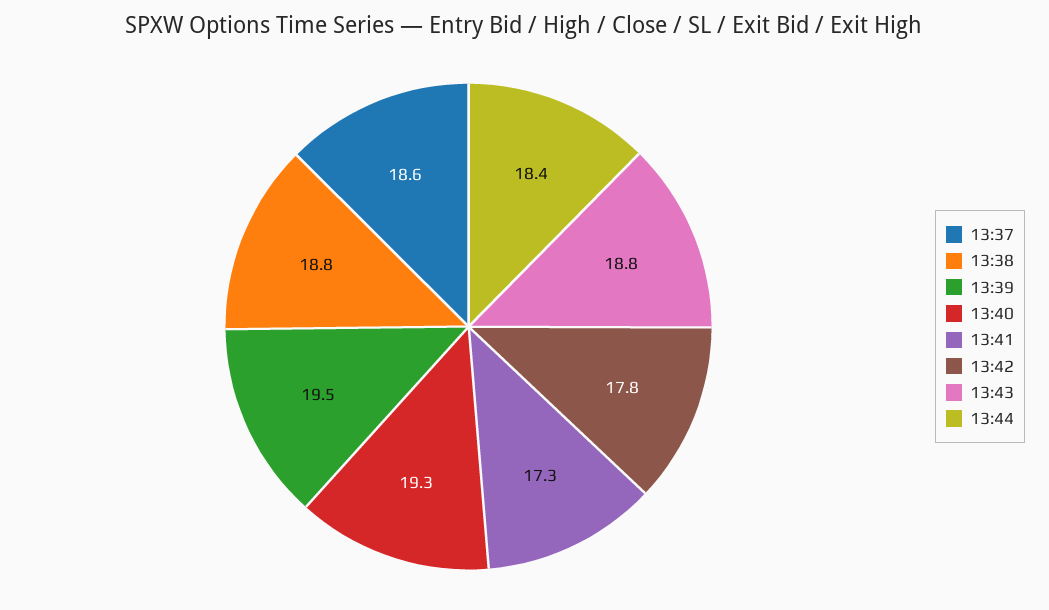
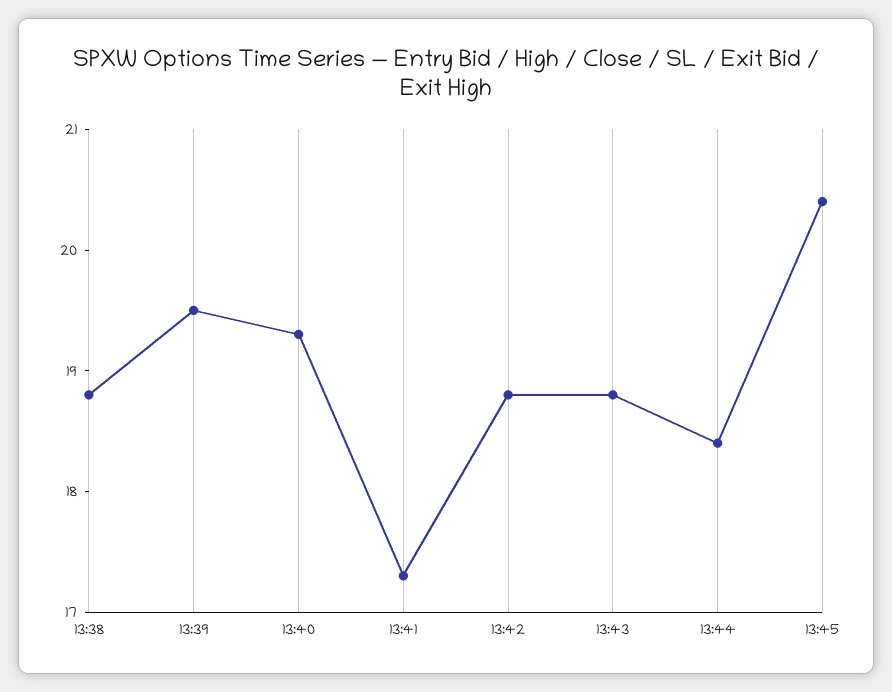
13:37: 18.6 -> none
13:42: 17.8 -> 18.8
13:45: none -> 20.4

